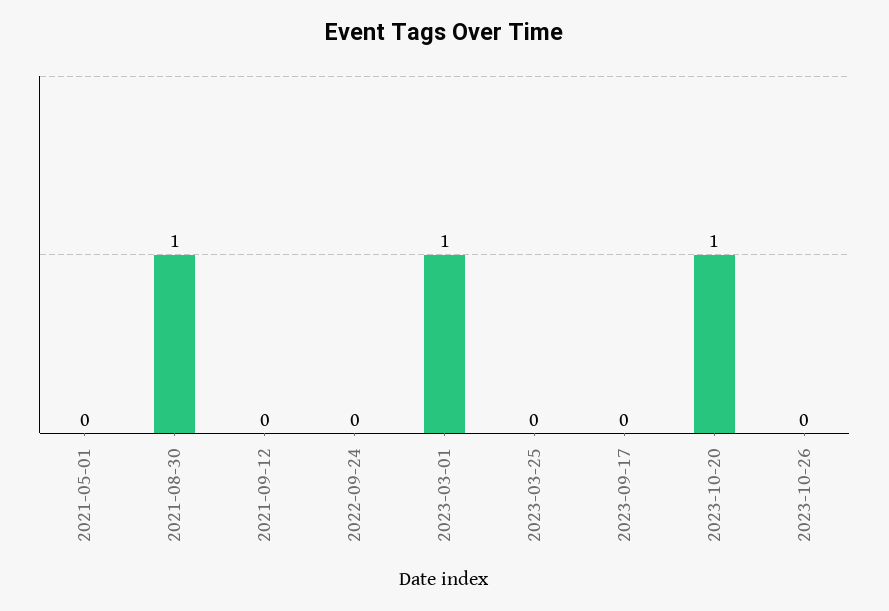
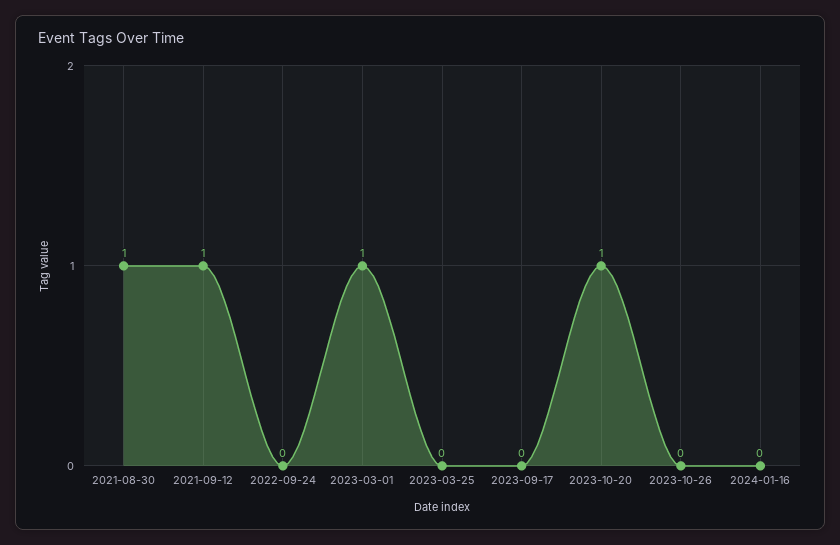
2021-05-01: 0 -> none
2021-09-12: 0 -> 1
2024-01-16: none -> 0

